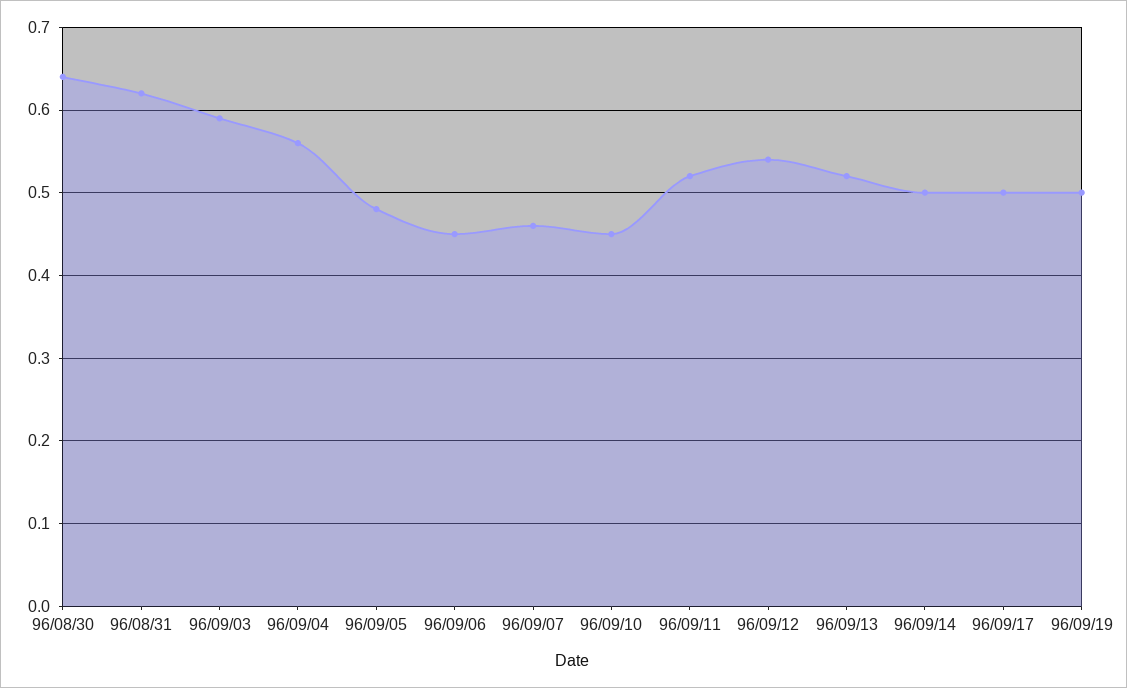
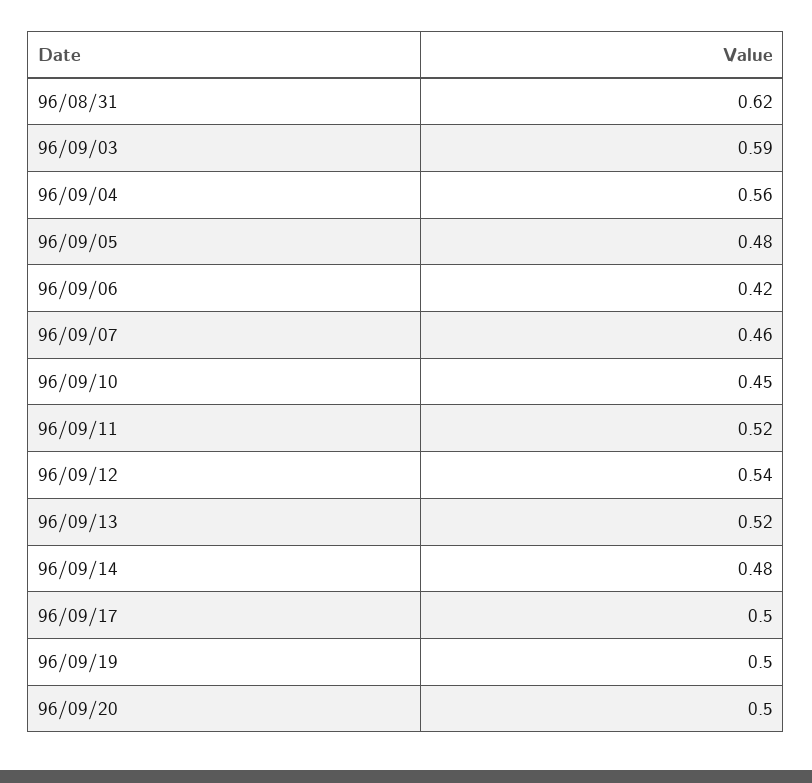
96/08/30: 0.64 -> none
96/09/06: 0.45 -> 0.42
96/09/14: 0.5 -> 0.48
96/09/20: none -> 0.5

